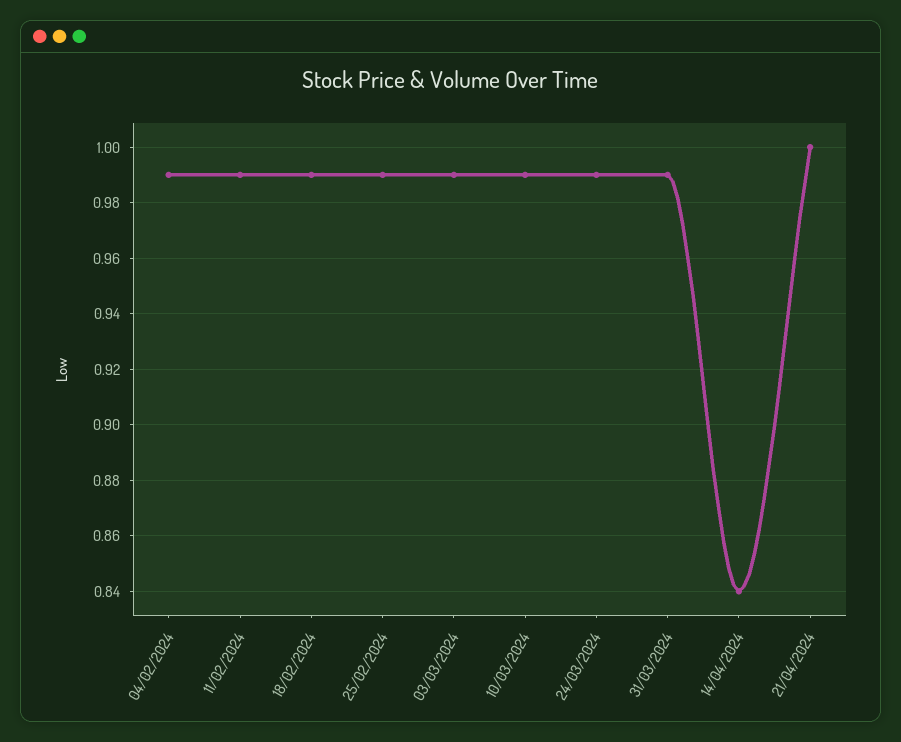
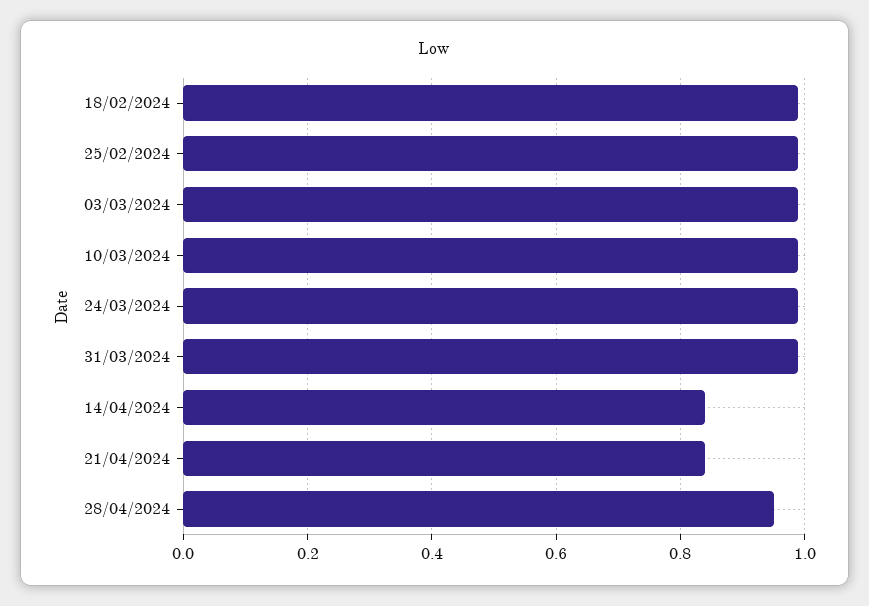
04/02/2024: 0.99 -> none
11/02/2024: 0.99 -> none
21/04/2024: 1 -> 0.85
28/04/2024: none -> 0.95

